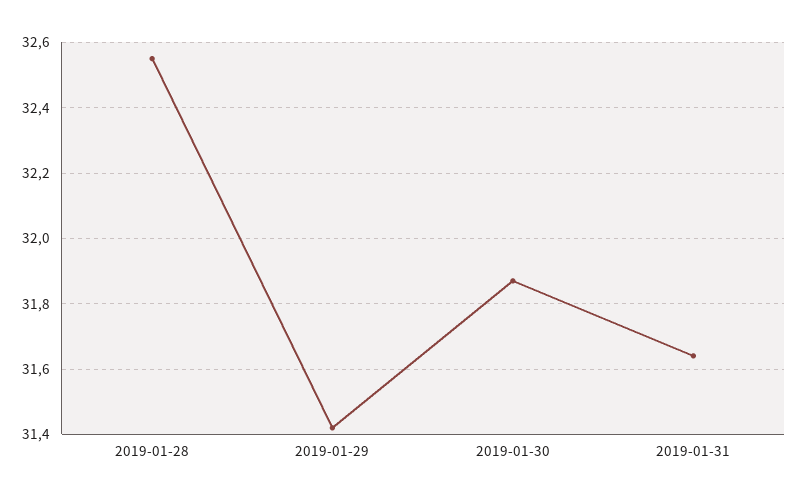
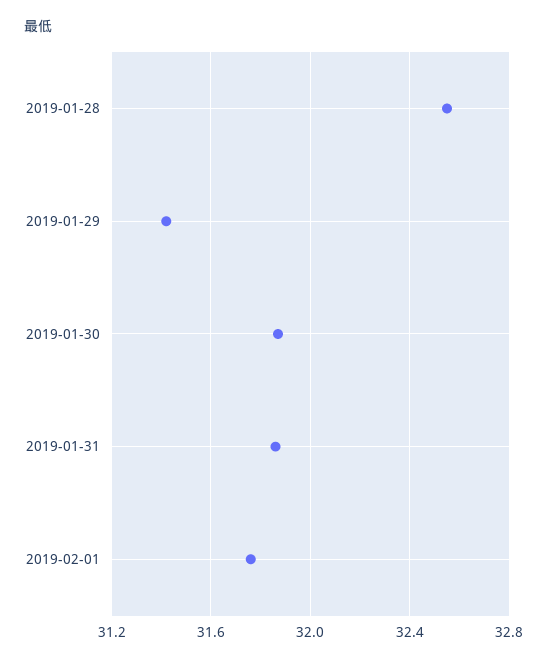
2019-01-31: 31.65 -> 31.85
2019-02-01: none -> 31.75

